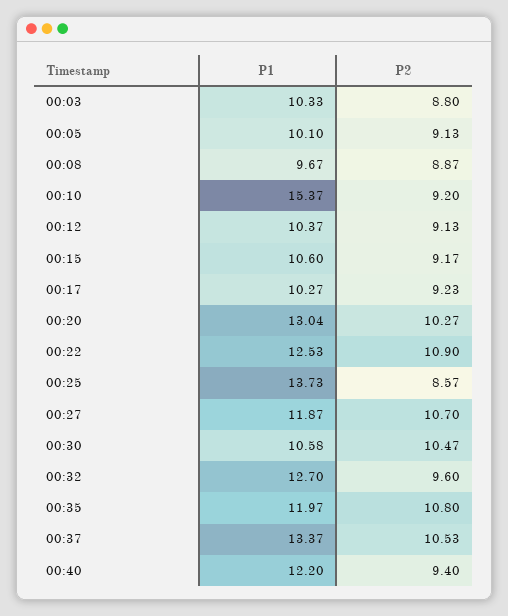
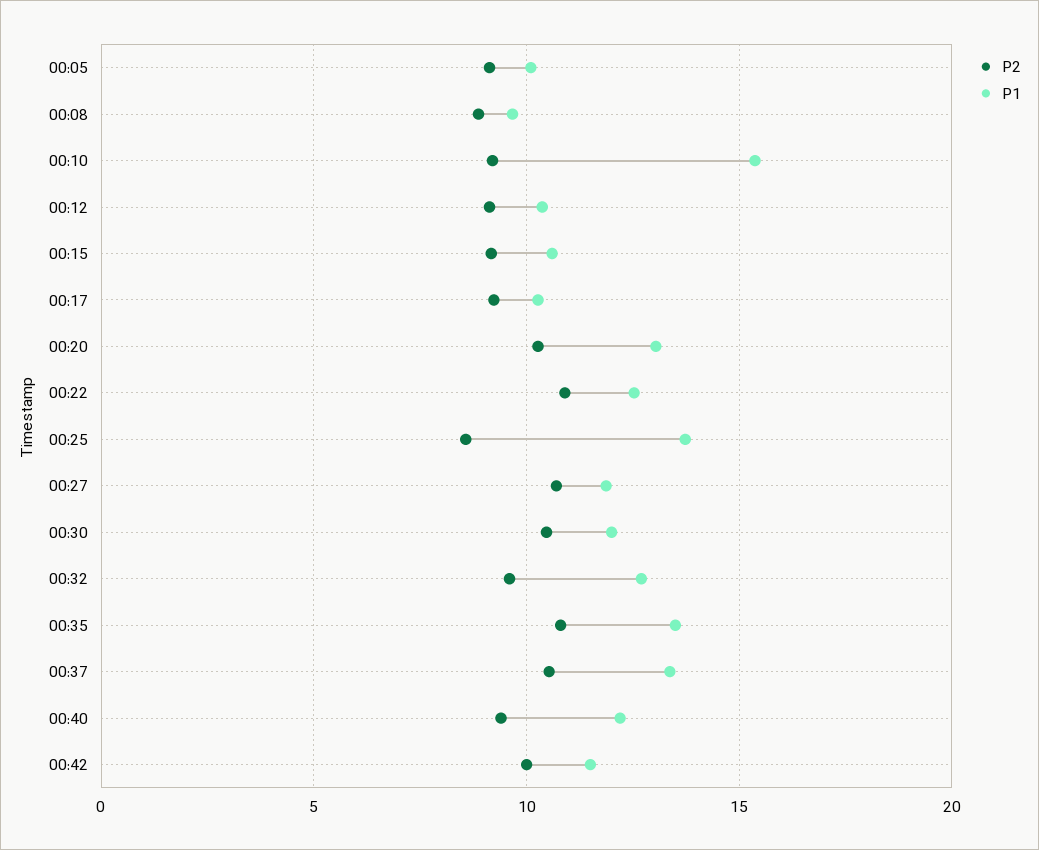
P1, 00:03: 10.33 -> none
P2, 00:03: 8.8 -> none
P1, 00:30: 10.58 -> 12
P1, 00:35: 11.97 -> 13.5
P2, 00:42: none -> 10
P1, 00:42: none -> 11.5

